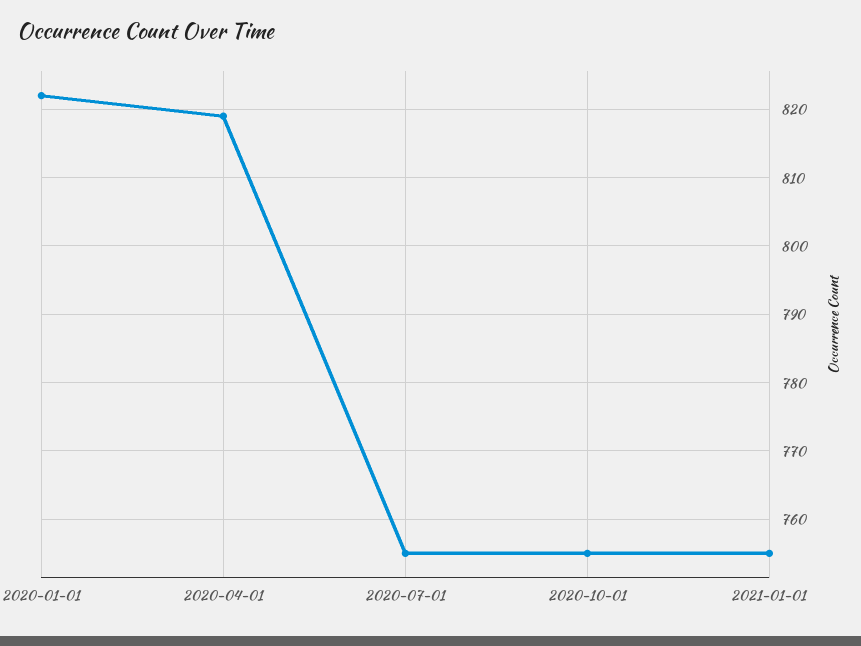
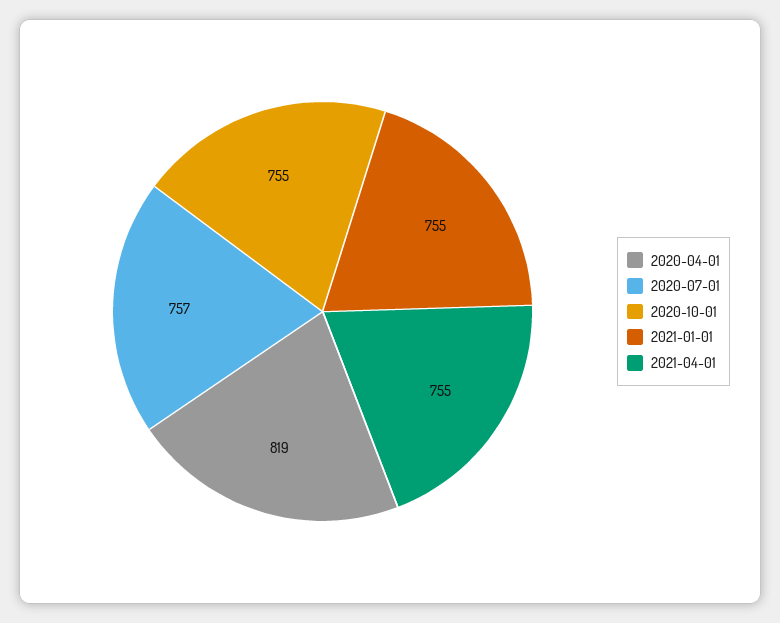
2020-01-01: 822 -> none
2020-07-01: 755 -> 757
2021-04-01: none -> 755

